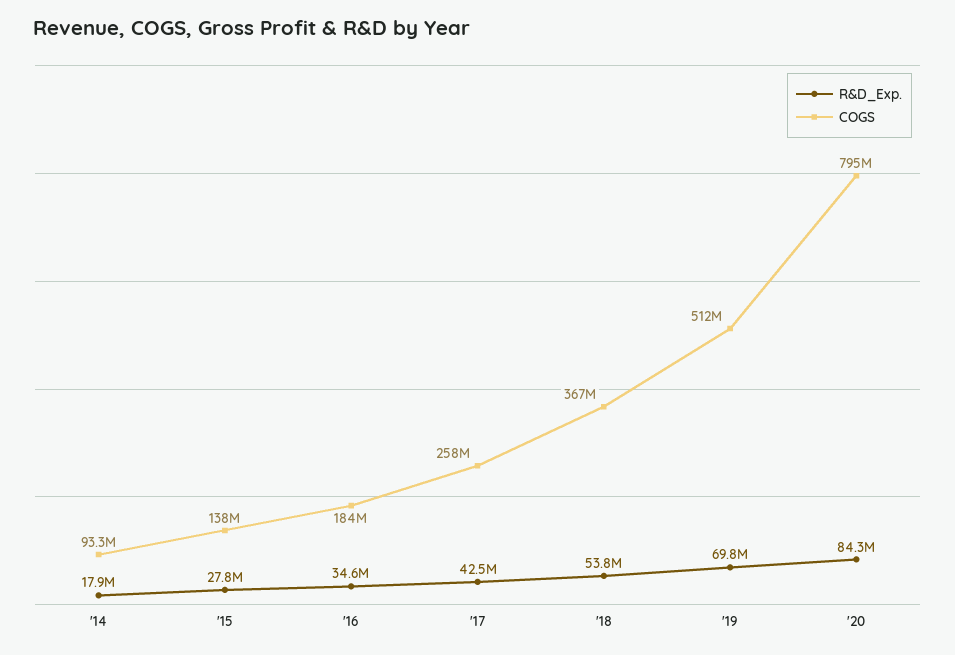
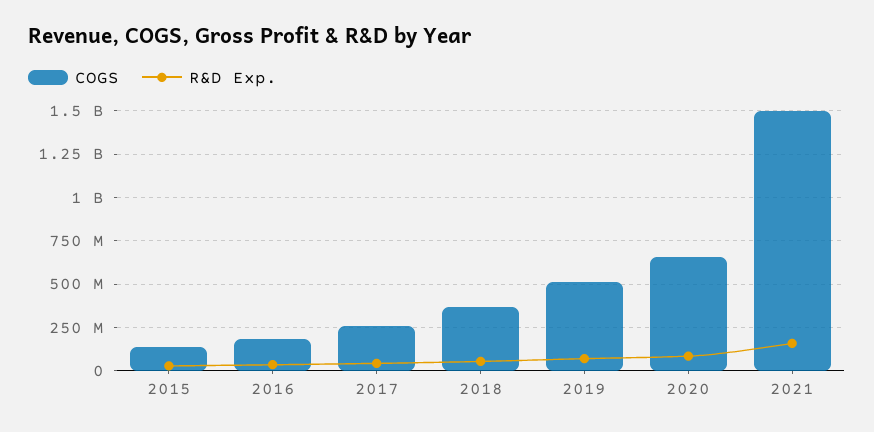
R&D_Exp., '14: 17900000 -> none
COGS, '14: 93300000 -> none
COGS, '20: 795000000 -> 650000000
COGS, 2021: none -> 1500000000
R&D_Exp., 2021: none -> 150000000

